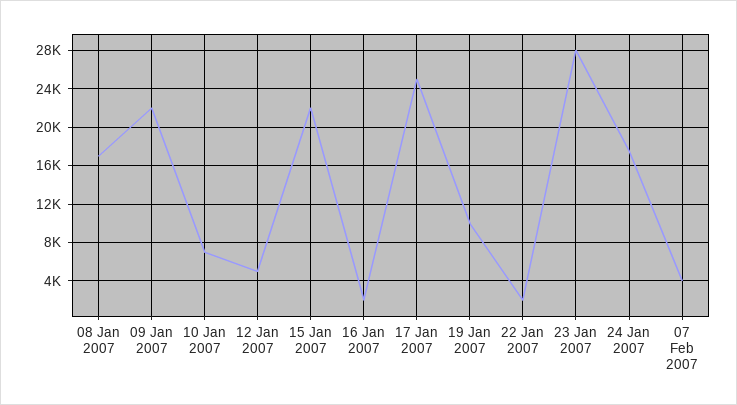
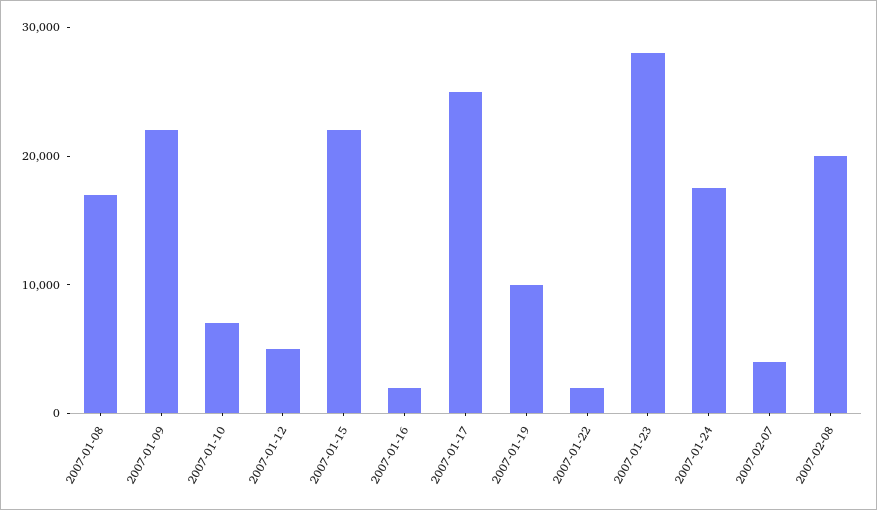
2007-02-08: none -> 20000

